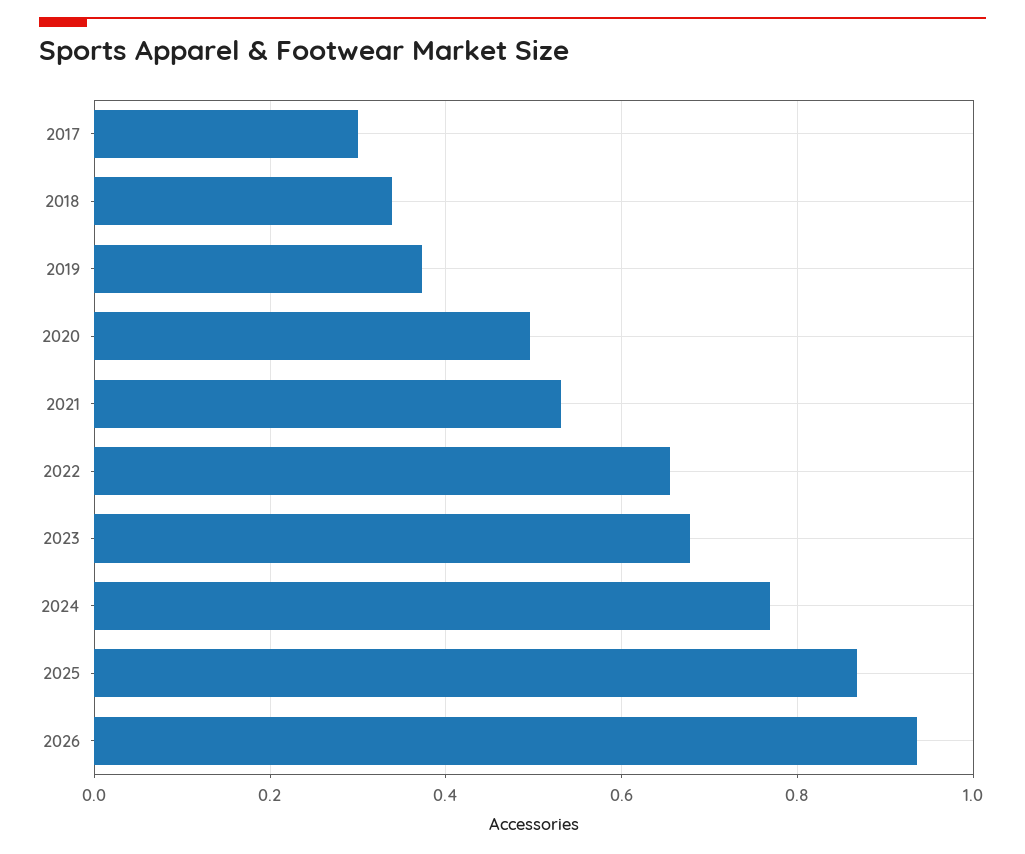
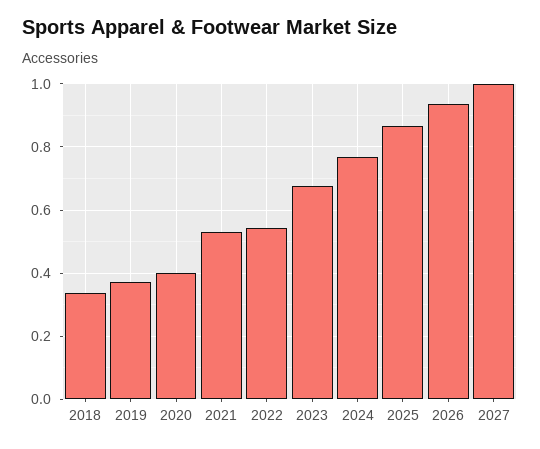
2017: 0.3 -> none
2020: 0.5 -> 0.4
2022: 0.66 -> 0.54
2027: none -> 1

